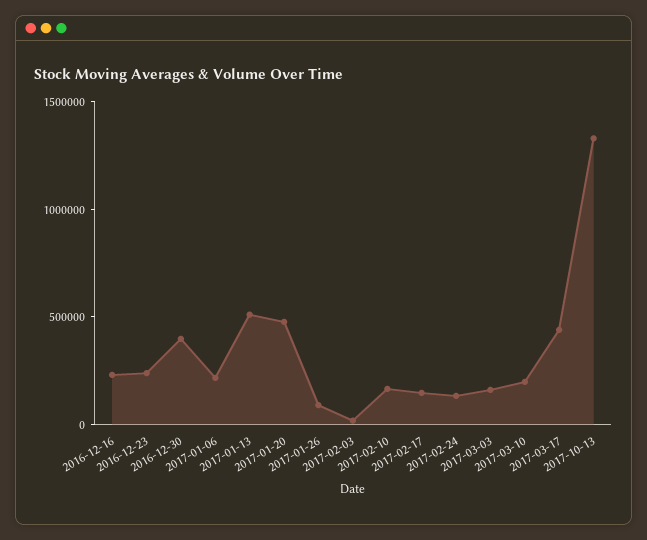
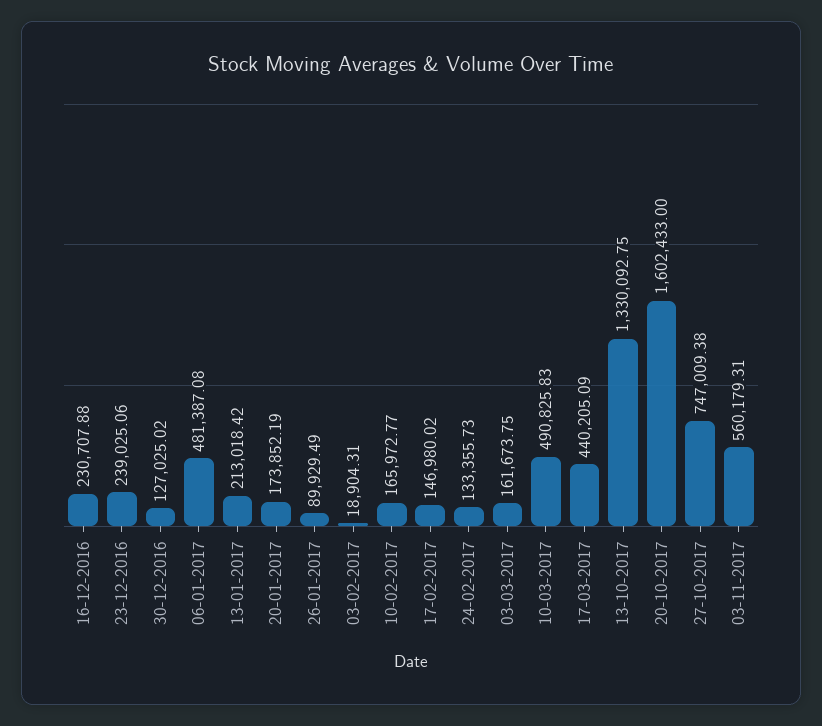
2016-12-30: 400000 -> 127025.02
2017-01-06: 200000 -> 481387.08
2017-01-13: 500000 -> 213018.42
2017-01-20: 500000 -> 173852.19
2017-03-10: 200000 -> 490825.83
20-10-2017: none -> 1602433
27-10-2017: none -> 747009.38
03-11-2017: none -> 560179.31

